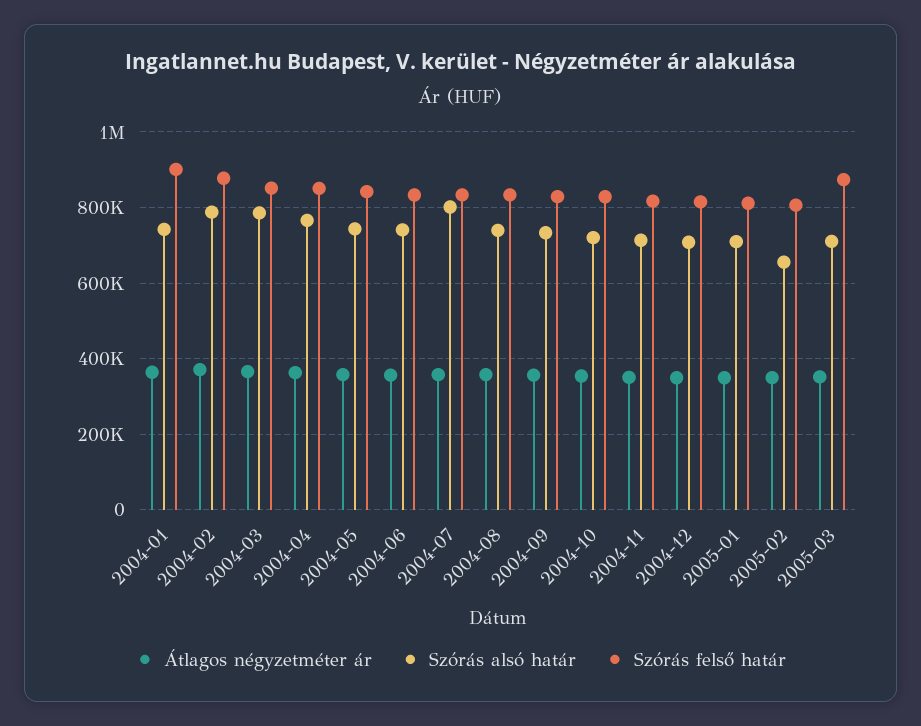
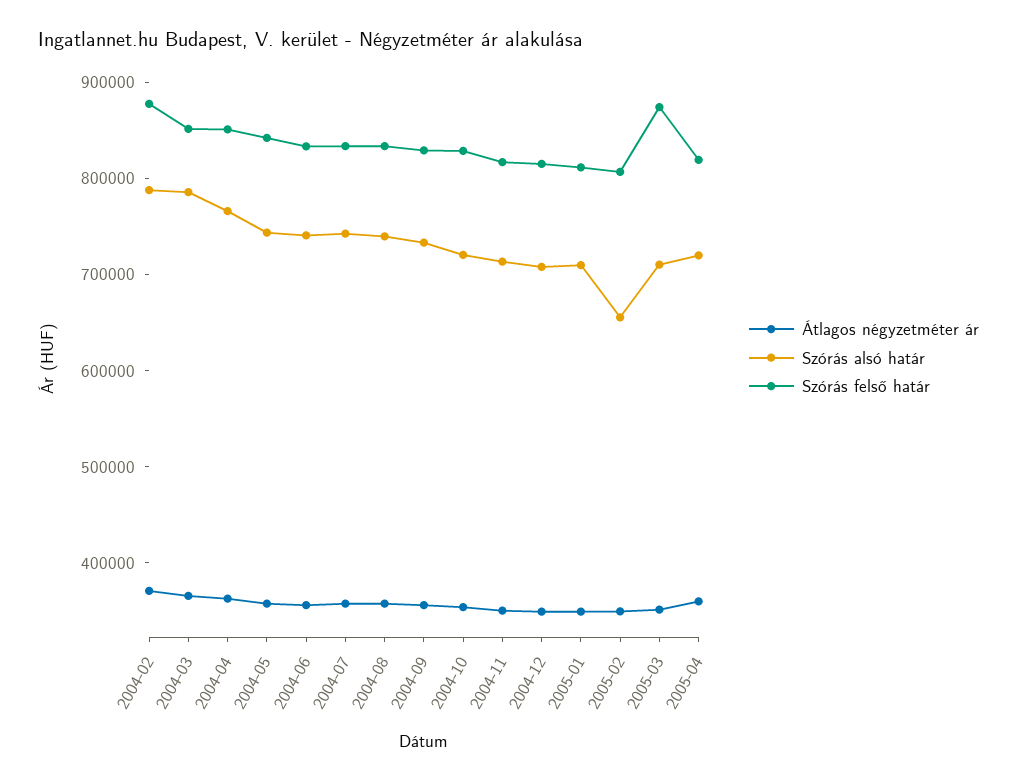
Átlagos négyzetméter ár, 2004-01: 360000 -> none
Szórás alsó határ, 2004-01: 740000 -> none
Szórás felső határ, 2004-01: 900000 -> none
Szórás alsó határ, 2004-07: 800000 -> 740000
Átlagos négyzetméter ár, 2005-04: none -> 360000
Szórás alsó határ, 2005-04: none -> 720000
Szórás felső határ, 2005-04: none -> 820000

